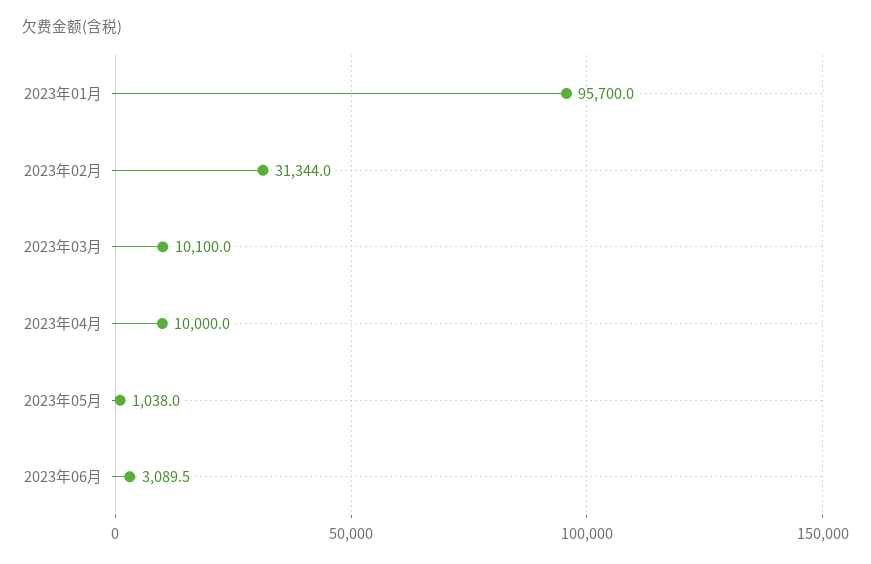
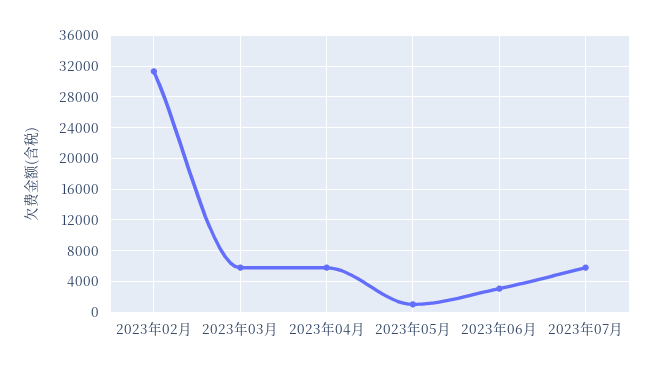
2023年01月: 95700 -> none
2023年03月: 10100 -> 6000
2023年04月: 10000 -> 6000
2023年07月: none -> 6000

